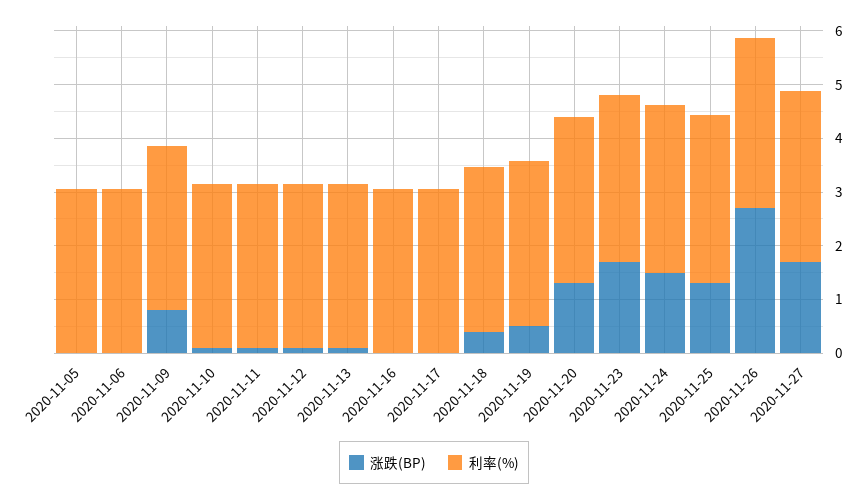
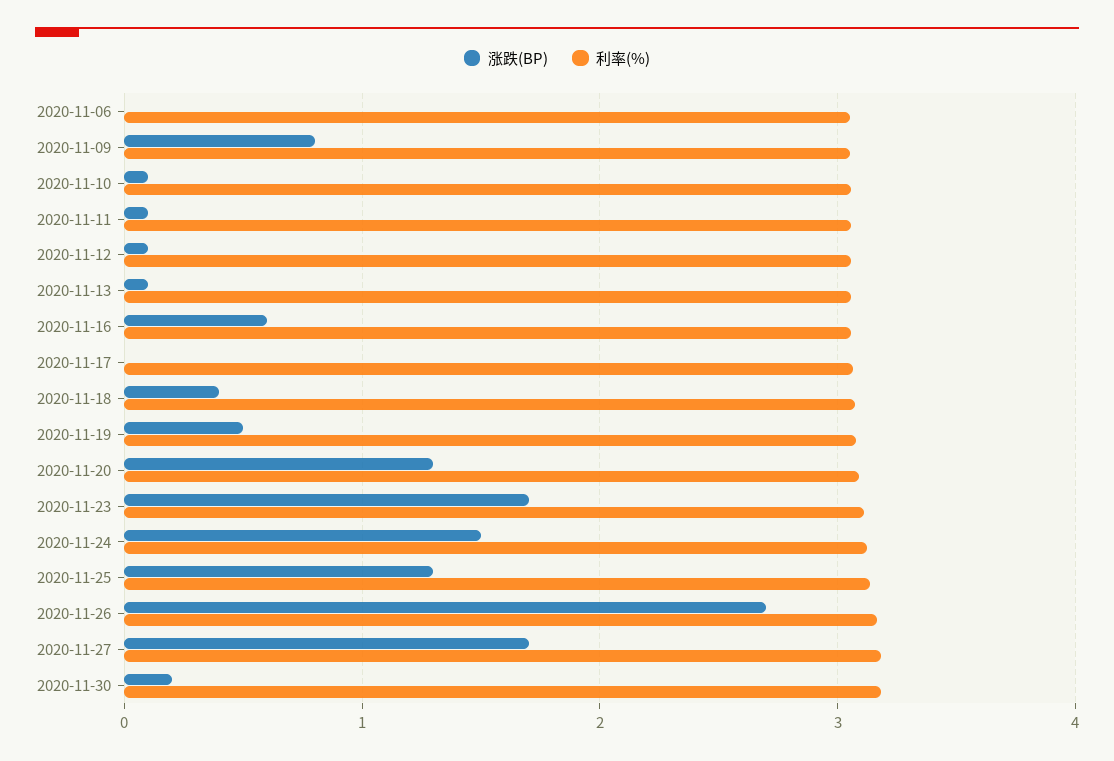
涨跌(BP), 2020-11-05: 0 -> none
利率(%), 2020-11-05: 3 -> none
涨跌(BP), 2020-11-16: 0 -> 0.6
涨跌(BP), 2020-11-30: none -> 0.2
利率(%), 2020-11-30: none -> 3.2

